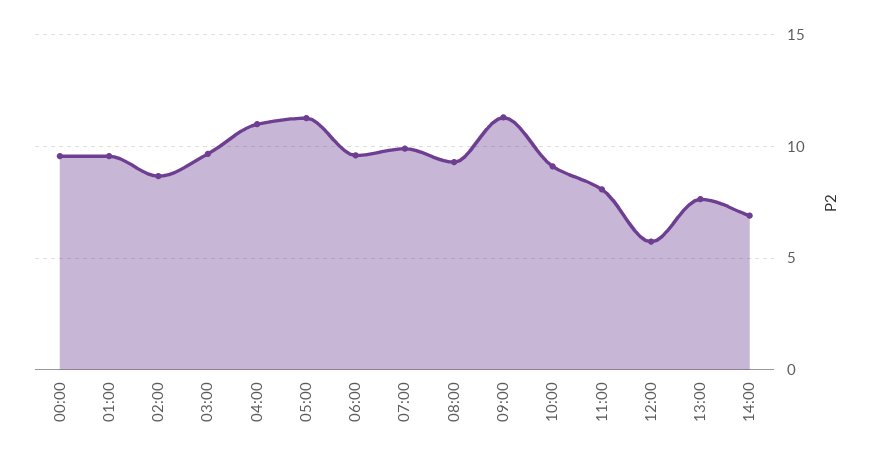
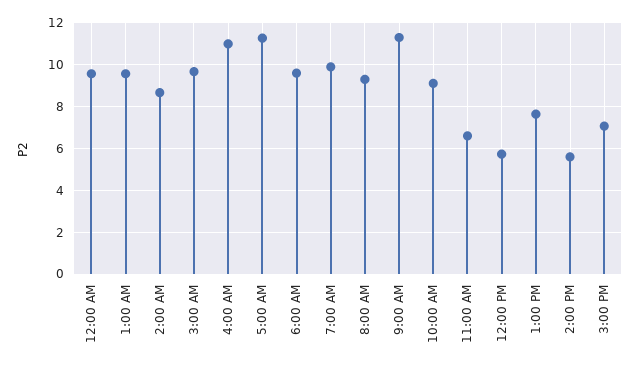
11:00: 8 -> 6.5
14:00: 7 -> 5.5
3:00 PM: none -> 7

